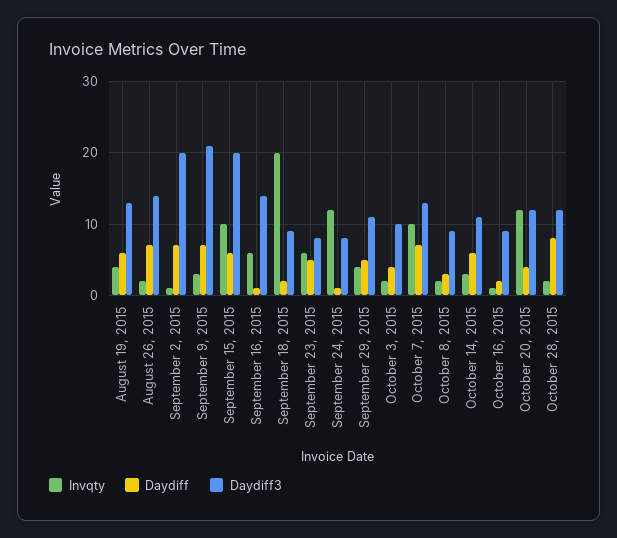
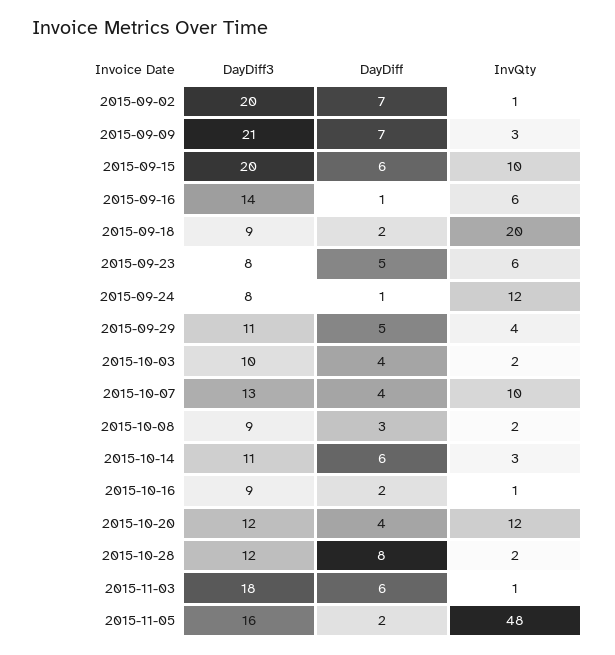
Invqty, August 19, 2015: 4 -> none
Daydiff, August 19, 2015: 6 -> none
Daydiff3, August 19, 2015: 13 -> none
Invqty, August 26, 2015: 2 -> none
Daydiff, August 26, 2015: 7 -> none
Daydiff3, August 26, 2015: 14 -> none
Daydiff, October 7, 2015: 7 -> 4
Daydiff3, 2015-11-03: none -> 18
Daydiff, 2015-11-03: none -> 6
Invqty, 2015-11-03: none -> 1
Daydiff3, 2015-11-05: none -> 16
Daydiff, 2015-11-05: none -> 2
Invqty, 2015-11-05: none -> 48

